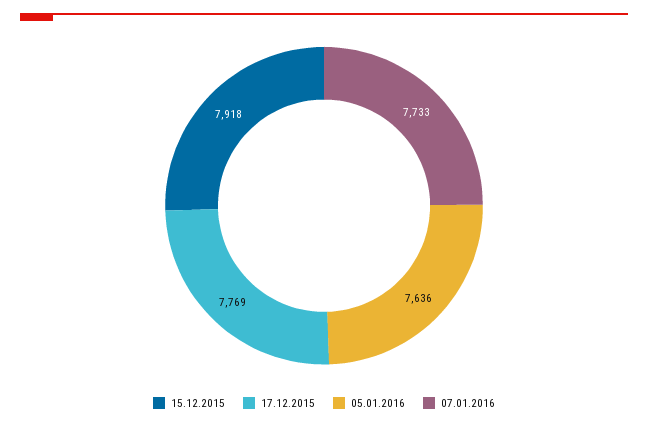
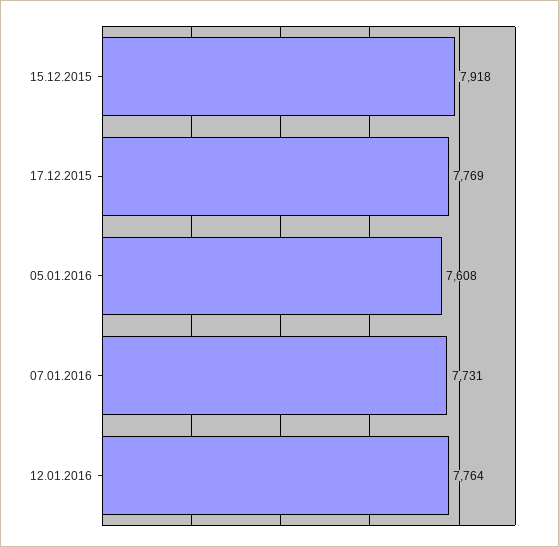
05.01.2016: 7636 -> 7608
07.01.2016: 7733 -> 7731
12.01.2016: none -> 7764

